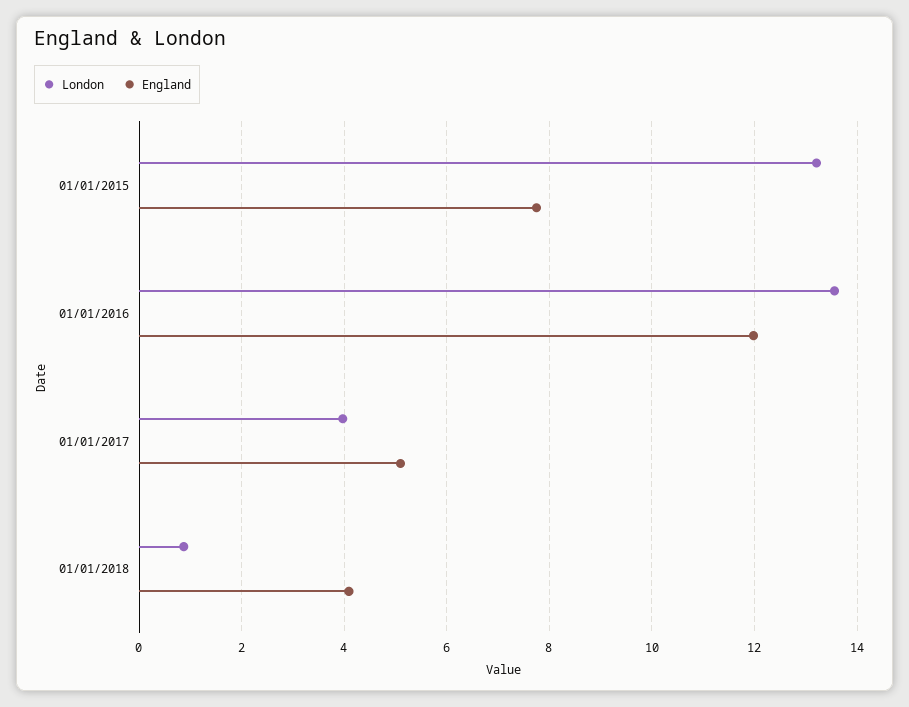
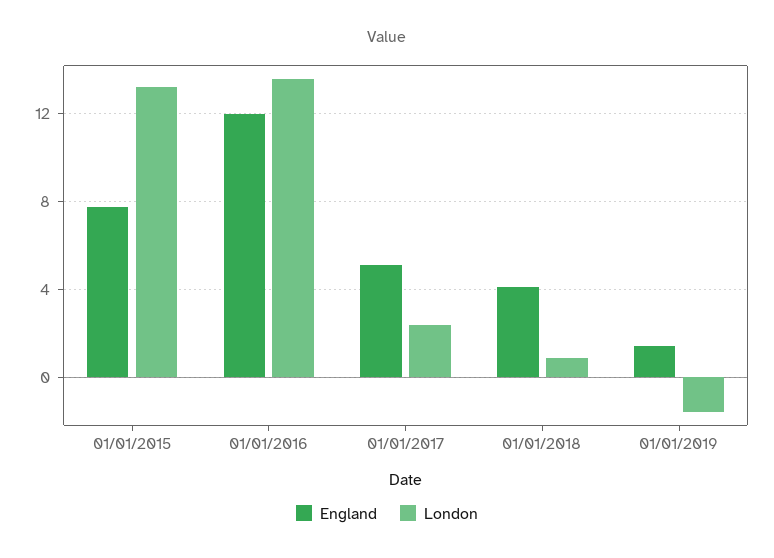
London, 01/01/2017: 4 -> 2.5
England, 01/01/2019: none -> 1.5
London, 01/01/2019: none -> -1.5

